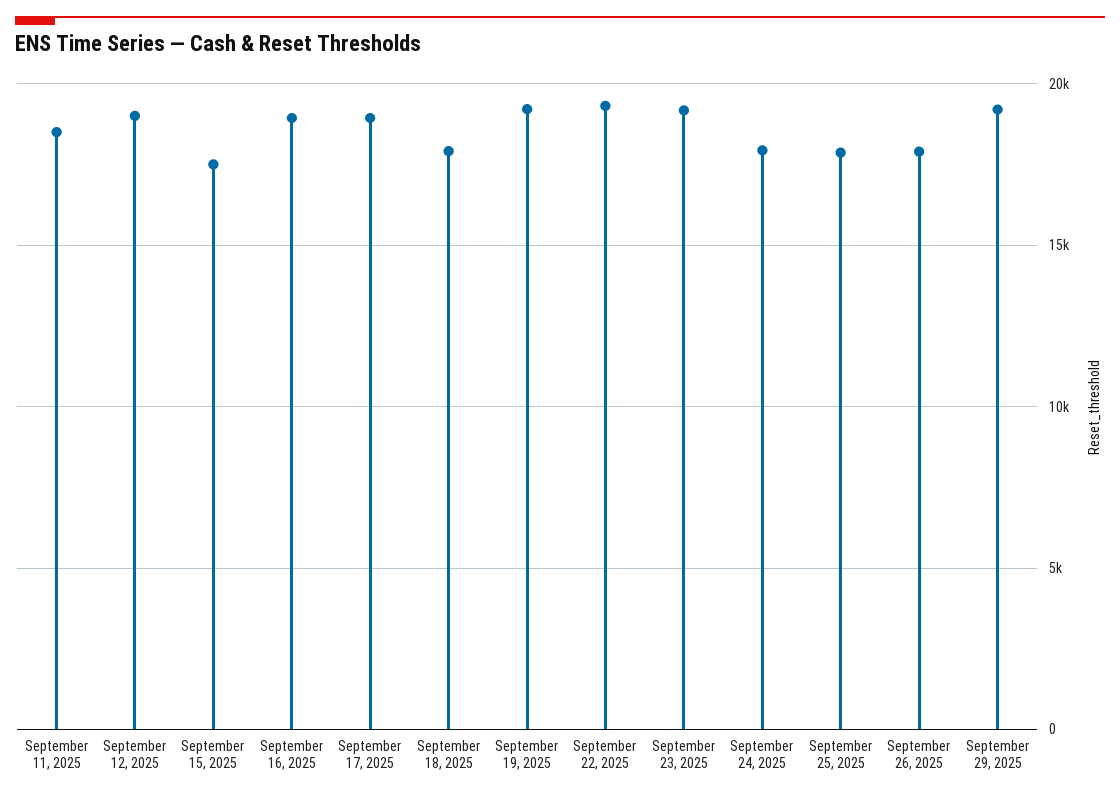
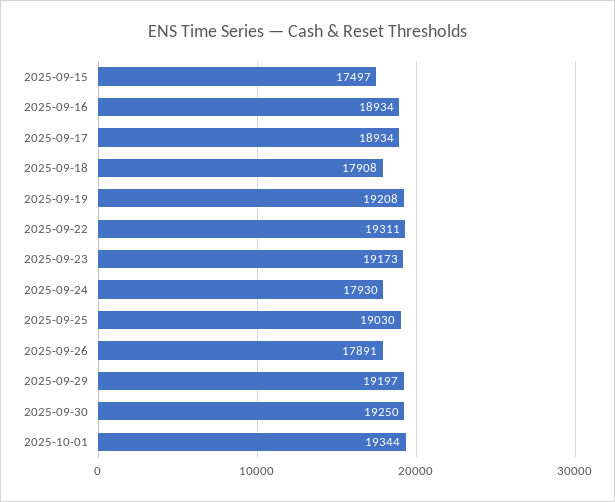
September 11, 2025: 18500 -> none
September 12, 2025: 19000 -> none
September 25, 2025: 18000 -> 19030
2025-09-30: none -> 19250
2025-10-01: none -> 19344

